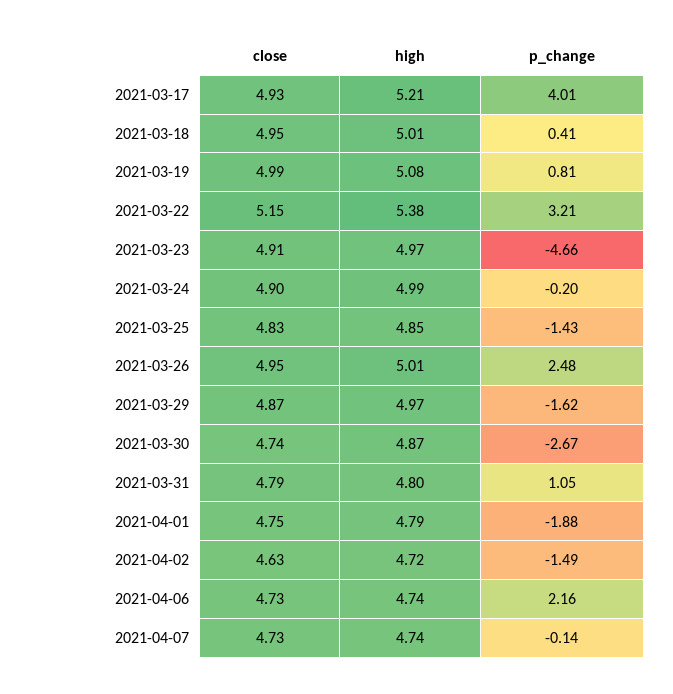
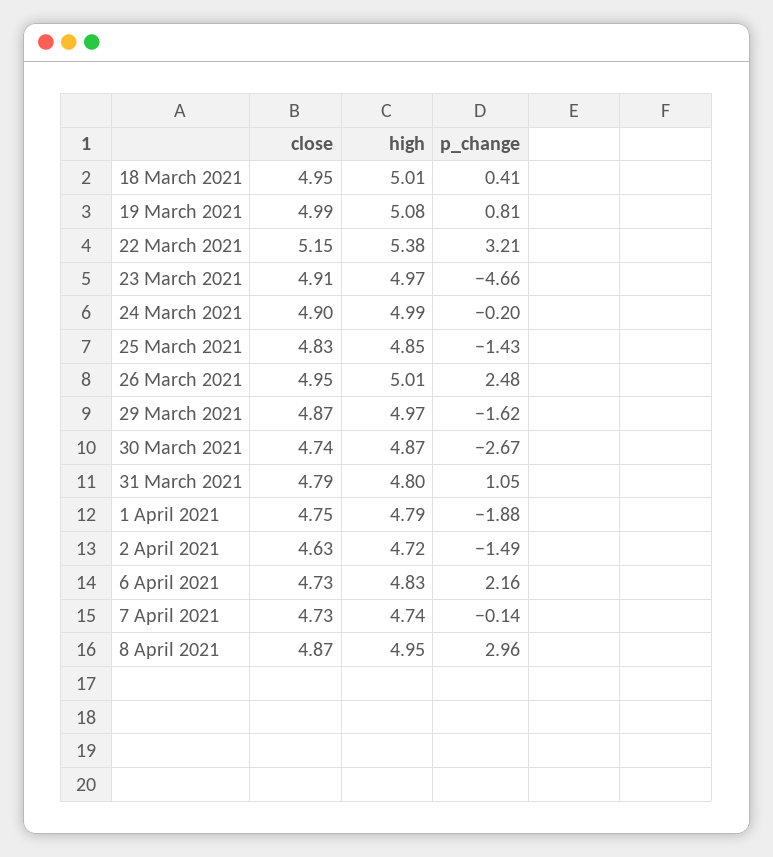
close, 2021-03-17: 4.93 -> none
high, 2021-03-17: 5.21 -> none
p_change, 2021-03-17: 4.01 -> none
high, 2021-04-06: 4.74 -> 4.83
close, 8 April 2021: none -> 4.87
high, 8 April 2021: none -> 4.95
p_change, 8 April 2021: none -> 2.96

